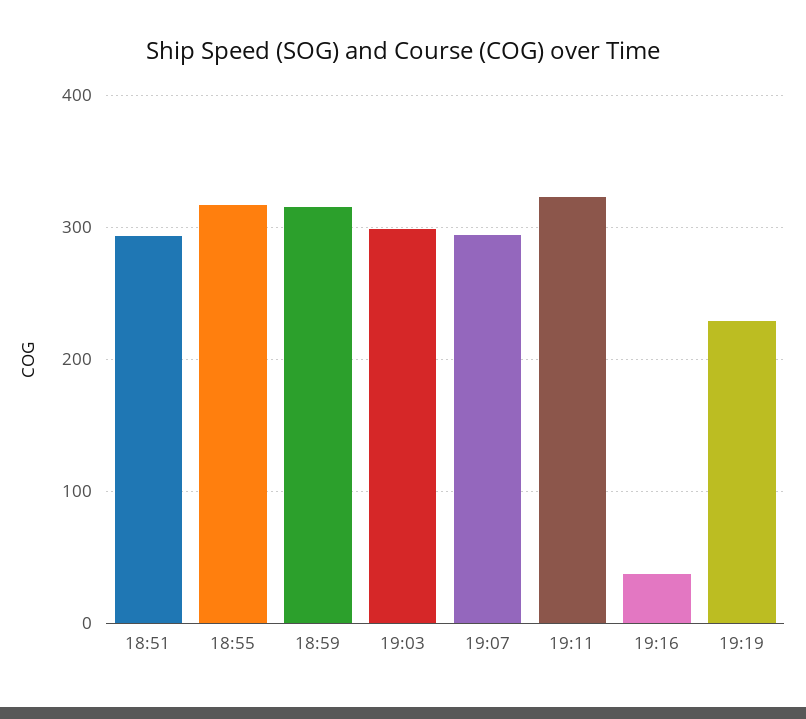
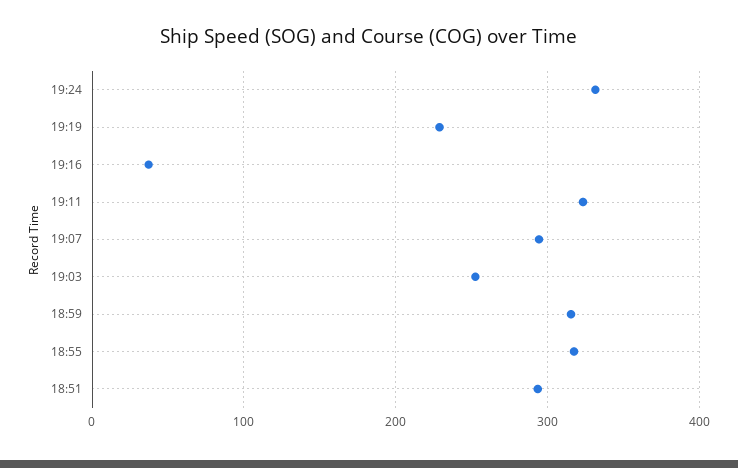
19:03: 300 -> 250
19:24: none -> 330

